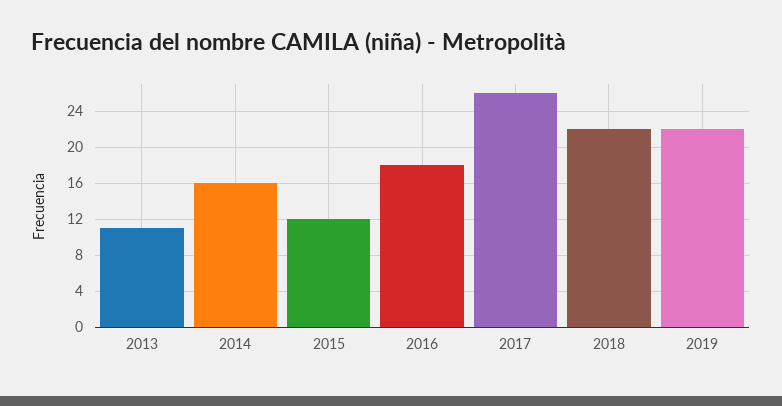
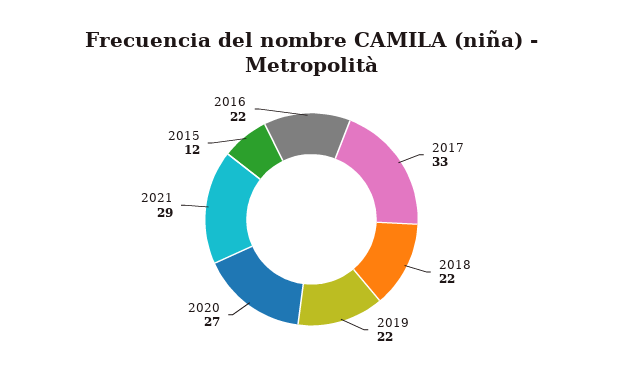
2013: 11 -> none
2014: 16 -> none
2016: 18 -> 22
2017: 26 -> 33
2020: none -> 27
2021: none -> 29

